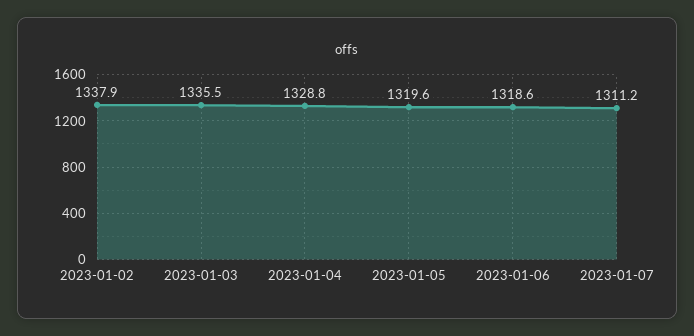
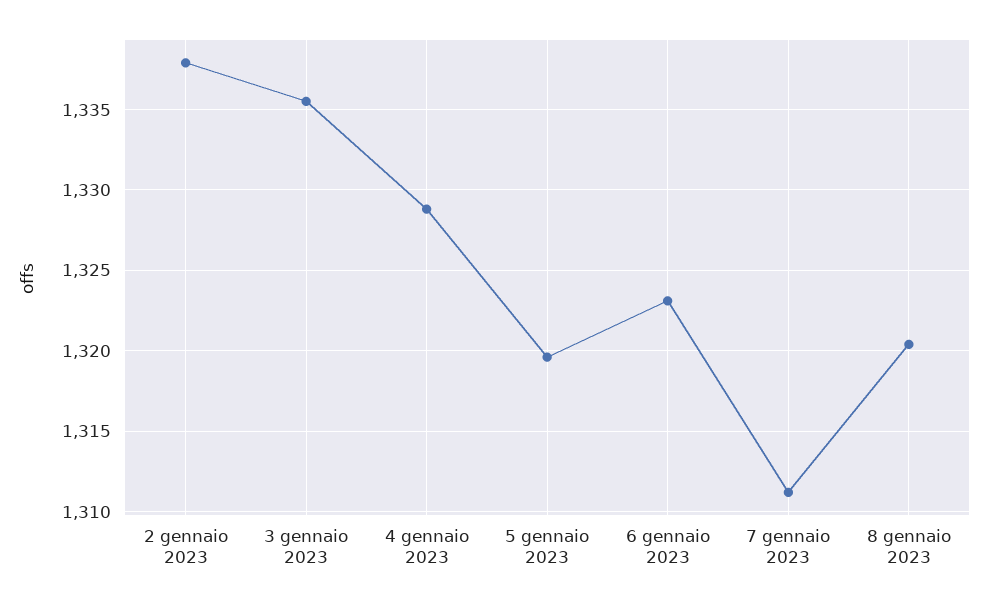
2023-01-06: 1318.6 -> 1323
8 gennaio 2023: none -> 1320.5

